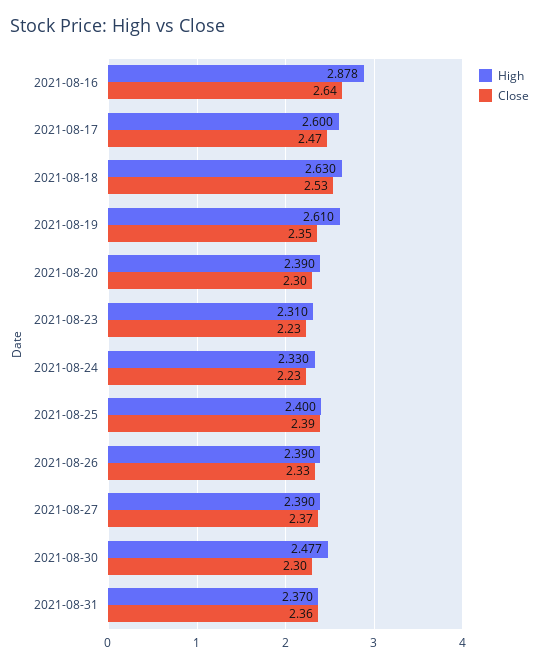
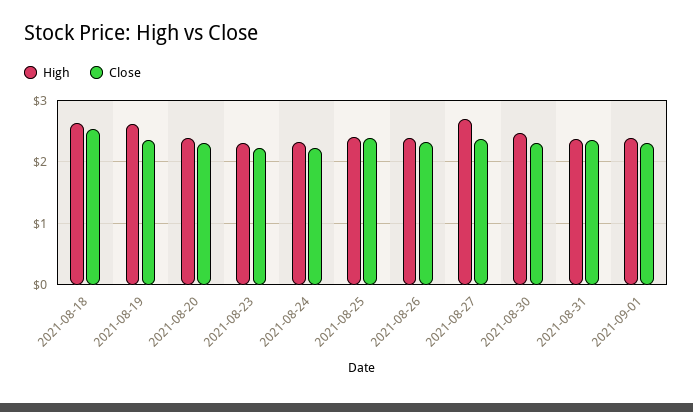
High, 2021-08-16: 2.878 -> none
Close, 2021-08-16: 2.64 -> none
High, 2021-08-17: 2.6 -> none
Close, 2021-08-17: 2.47 -> none
High, 2021-08-27: 2.39 -> 2.7
High, 2021-09-01: none -> 2.4
Close, 2021-09-01: none -> 2.3

